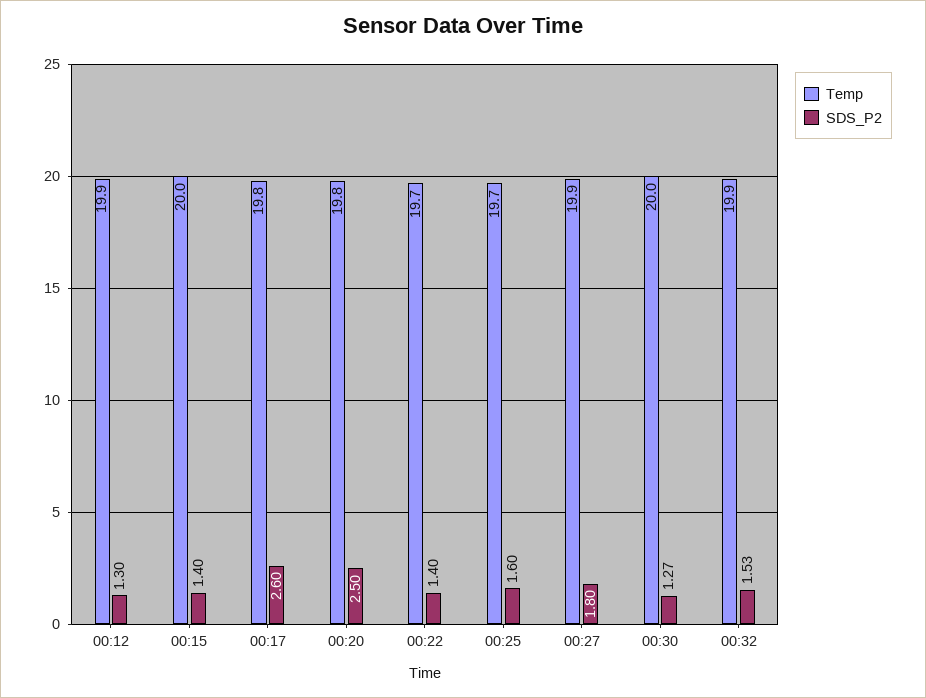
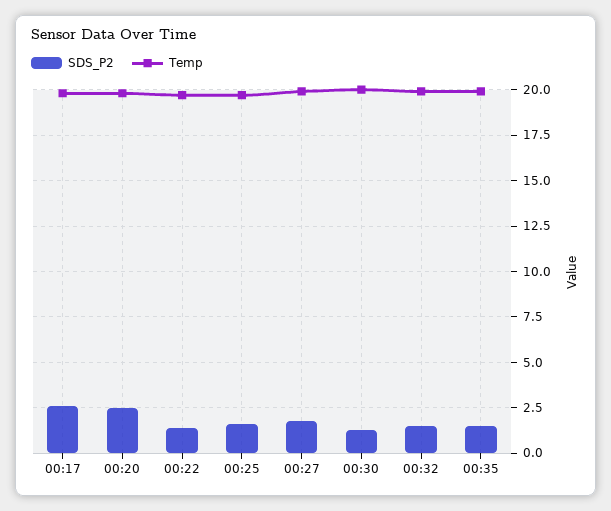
Temp, 00:12: 19.9 -> none
SDS_P2, 00:12: 1.3 -> none
Temp, 00:15: 20 -> none
SDS_P2, 00:15: 1.4 -> none
SDS_P2, 00:35: none -> 1.5
Temp, 00:35: none -> 20

